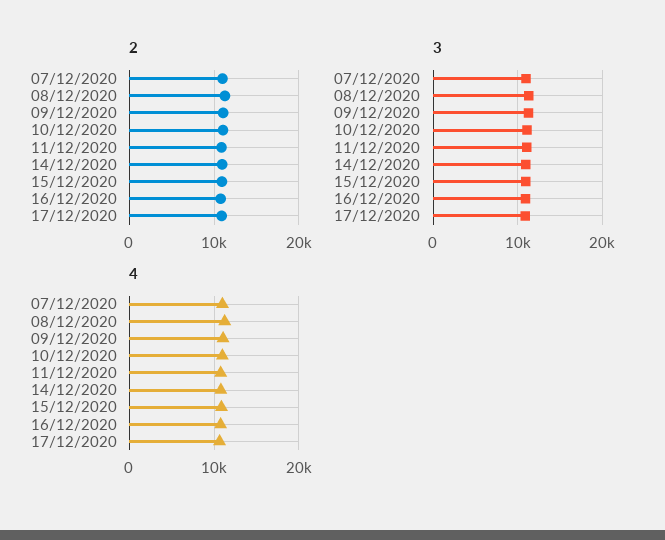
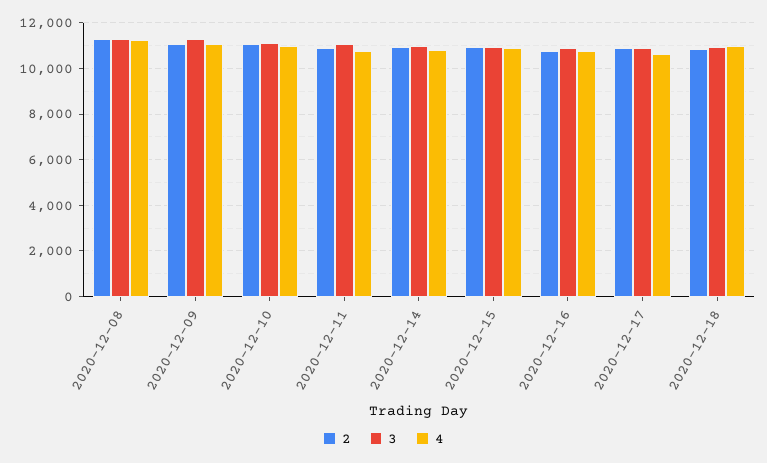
2, 07/12/2020: 11000 -> none
3, 07/12/2020: 11000 -> none
4, 07/12/2020: 11000 -> none
2, 2020-12-18: none -> 11000
3, 2020-12-18: none -> 11000
4, 2020-12-18: none -> 11000

